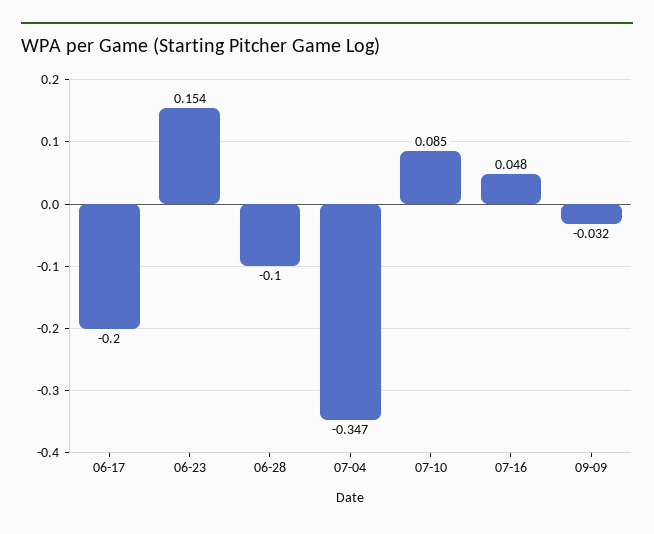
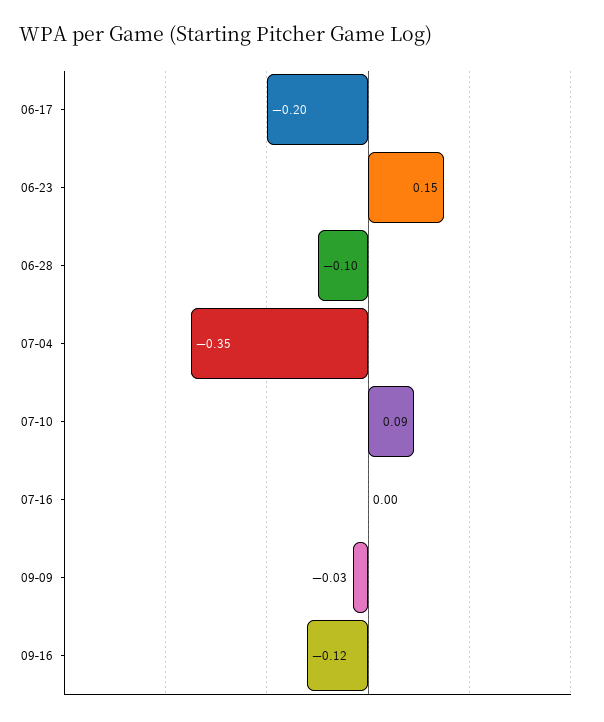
07-16: 0.048 -> 0
09-16: none -> -0.12

